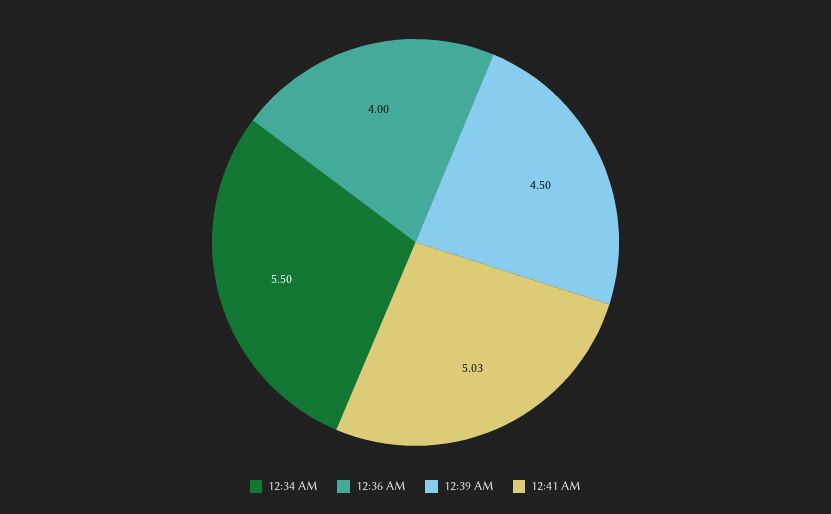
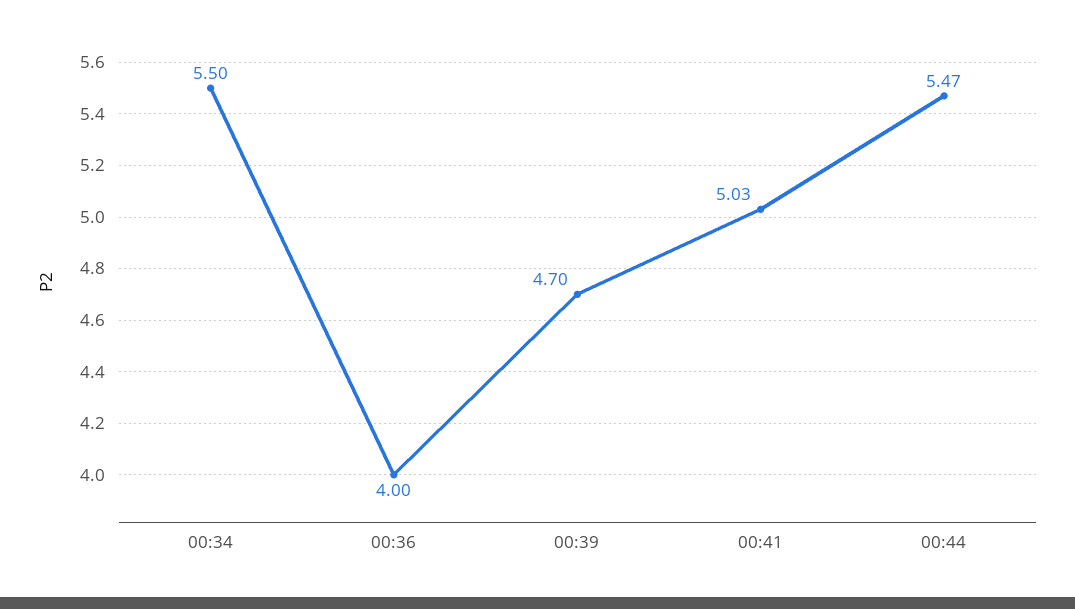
12:39 AM: 4.5 -> 4.7
00:44: none -> 5.47

